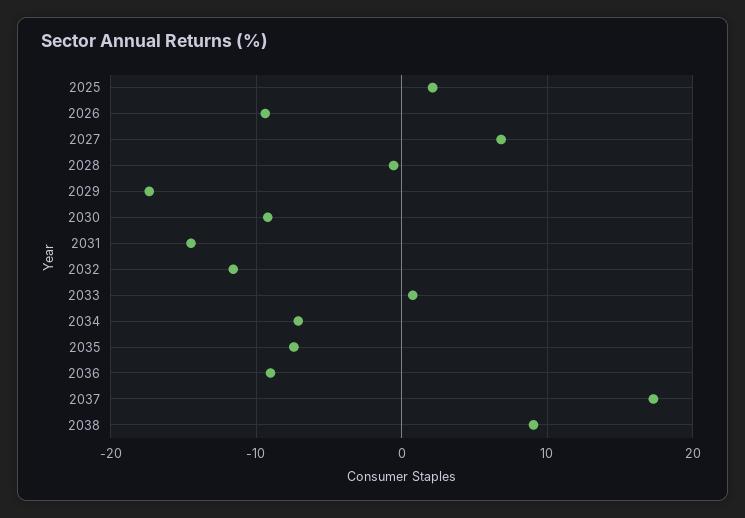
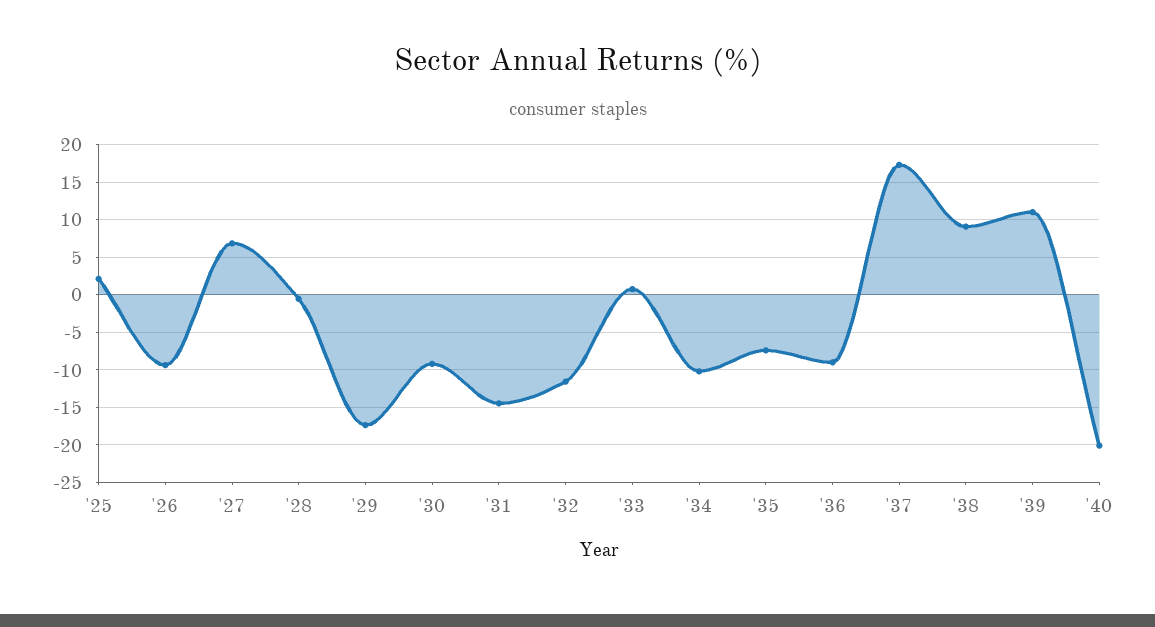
2034: -7 -> -10
'39: none -> 11
'40: none -> -20

